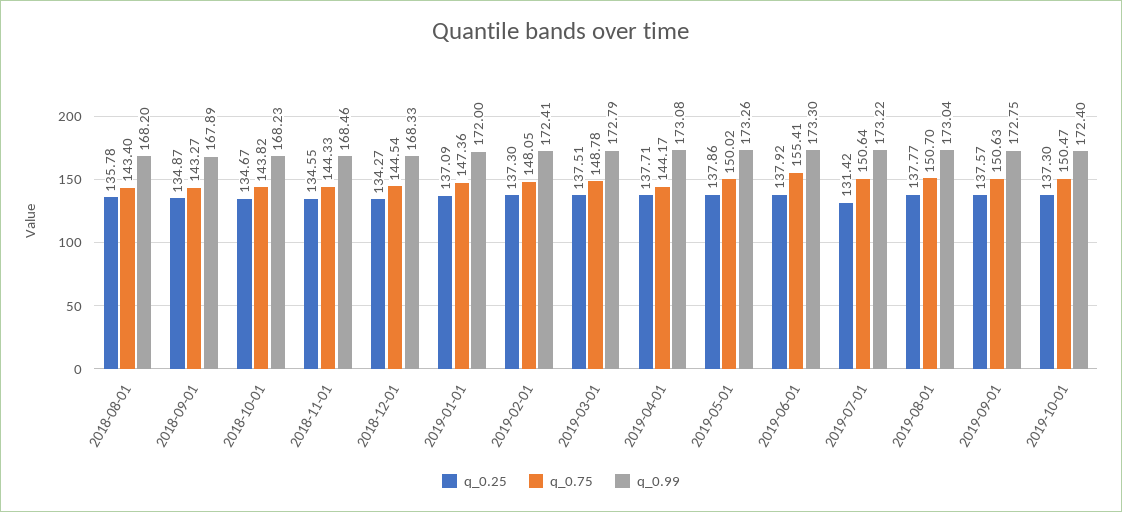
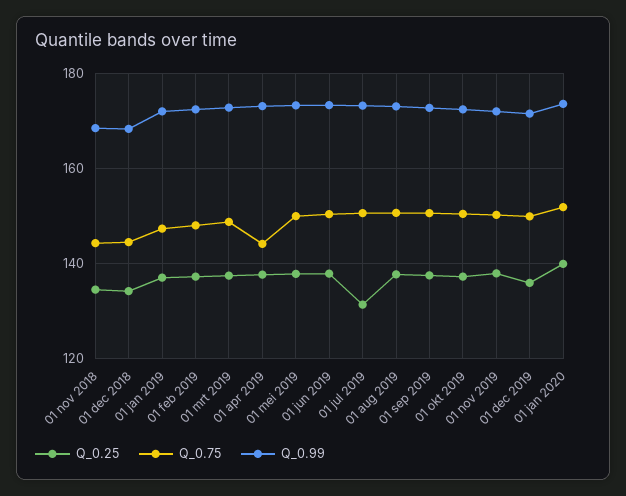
q_0.25, 2018-08-01: 135.78 -> none
q_0.75, 2018-08-01: 143.4 -> none
q_0.99, 2018-08-01: 168.2 -> none
q_0.25, 2018-09-01: 134.87 -> none
q_0.75, 2018-09-01: 143.27 -> none
q_0.99, 2018-09-01: 167.89 -> none
q_0.25, 2018-10-01: 134.67 -> none
q_0.75, 2018-10-01: 143.82 -> none
q_0.99, 2018-10-01: 168.23 -> none
q_0.75, 2019-06-01: 155.41 -> 150
q_0.25, 01 nov 2019: none -> 138
q_0.75, 01 nov 2019: none -> 150
q_0.99, 01 nov 2019: none -> 172
q_0.25, 01 dec 2019: none -> 136
q_0.75, 01 dec 2019: none -> 150
q_0.99, 01 dec 2019: none -> 172
q_0.25, 01 jan 2020: none -> 140
q_0.75, 01 jan 2020: none -> 152
q_0.99, 01 jan 2020: none -> 174

